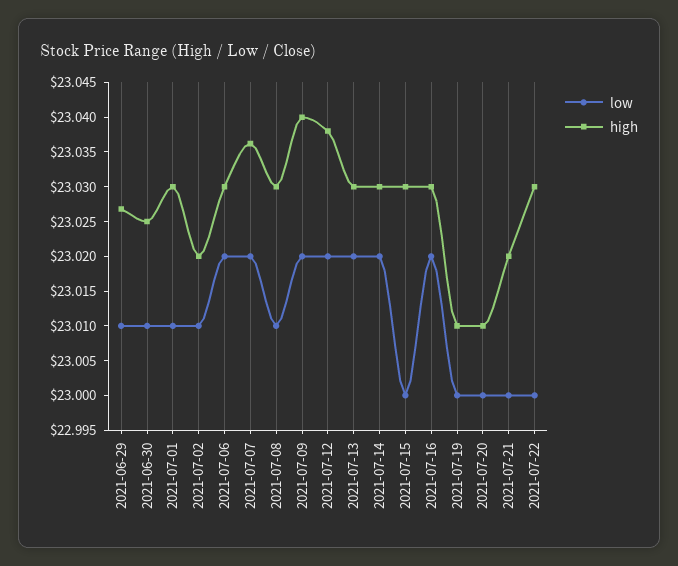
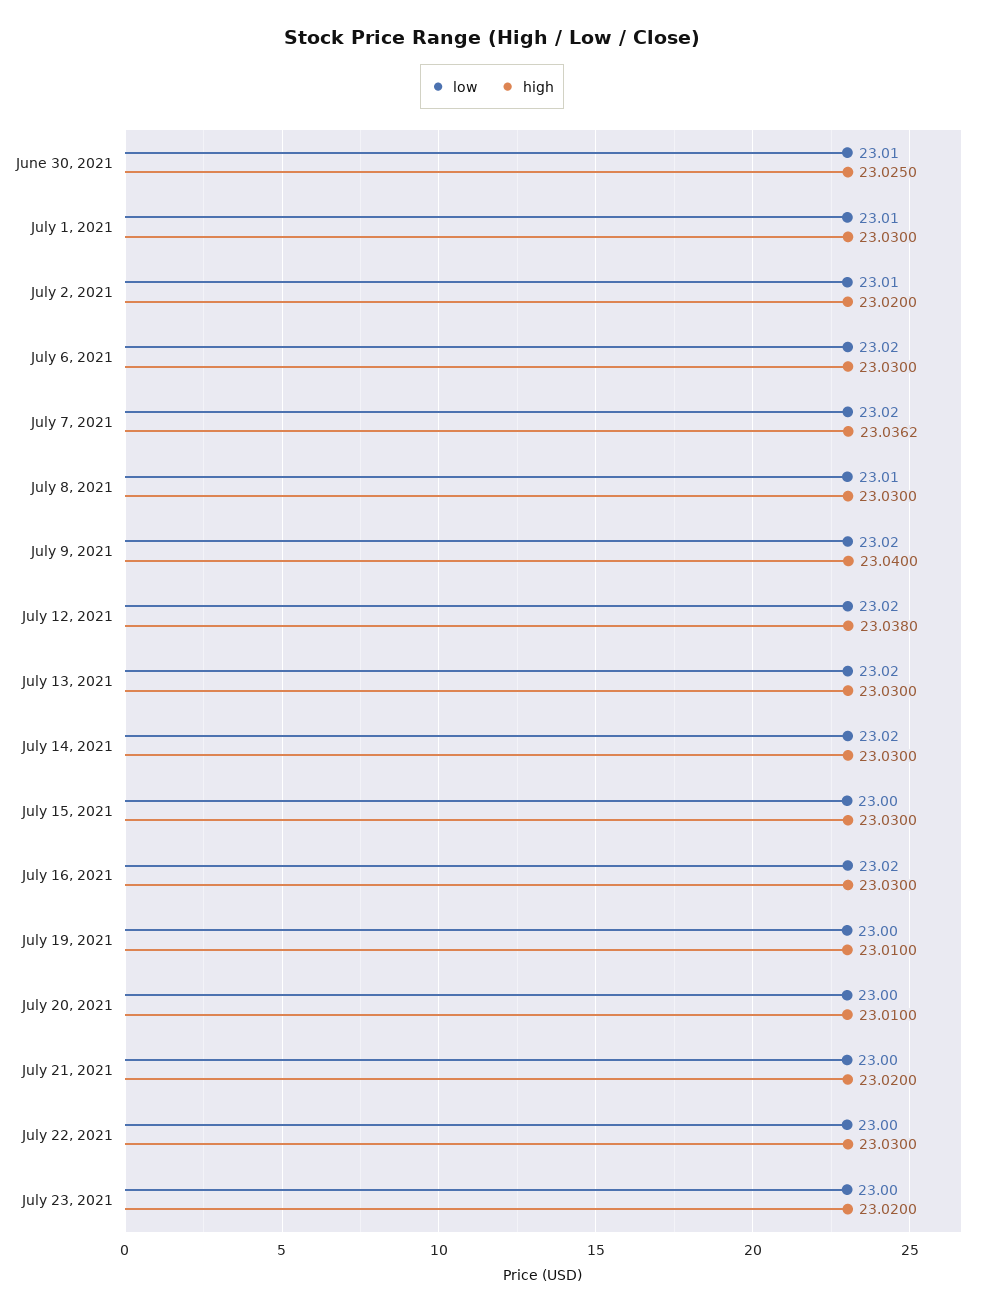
low, 2021-06-29: 23.01 -> none
high, 2021-06-29: 23.0275 -> none
low, July 23, 2021: none -> 23
high, July 23, 2021: none -> 23.02

